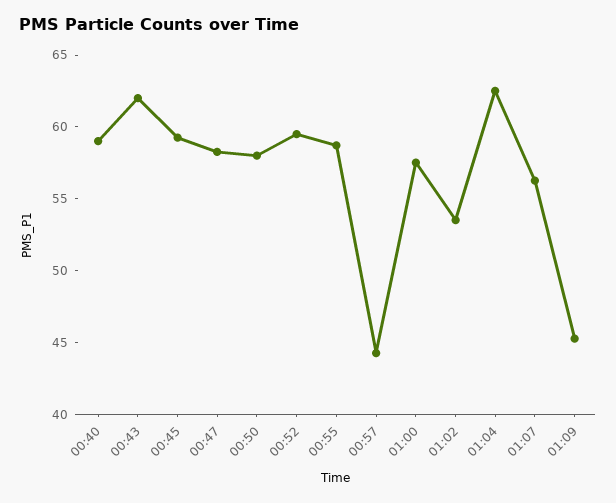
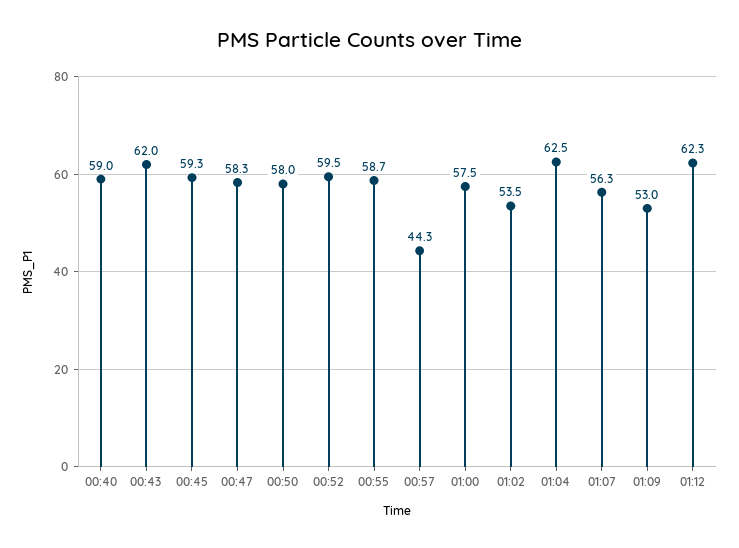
01:09: 45 -> 53
01:12: none -> 62.3

